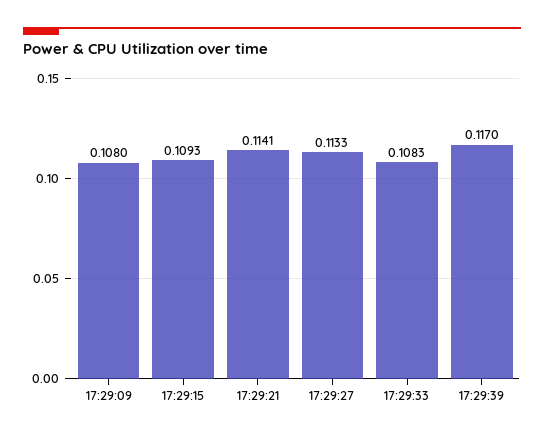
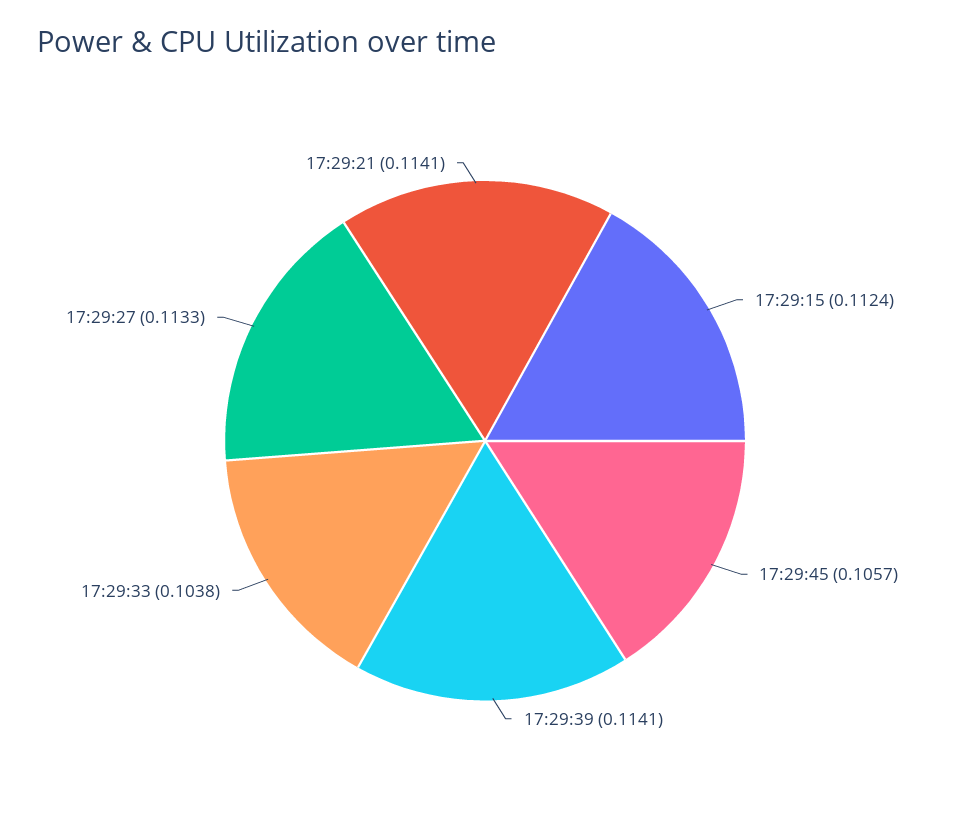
17:29:09: 0.108 -> none
17:29:15: 0.1093 -> 0.1124
17:29:33: 0.1083 -> 0.1038
17:29:39: 0.117 -> 0.1141
17:29:45: none -> 0.1057

